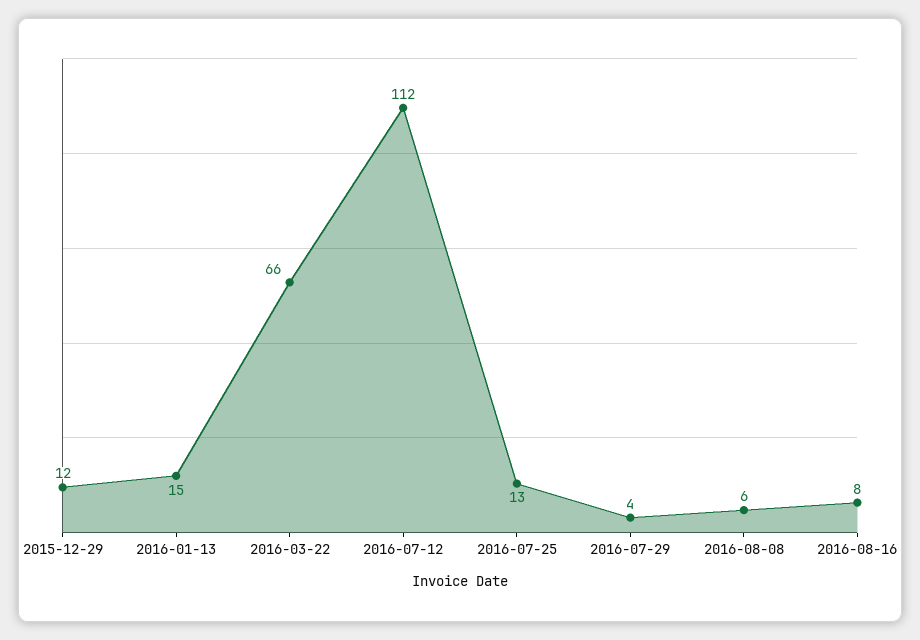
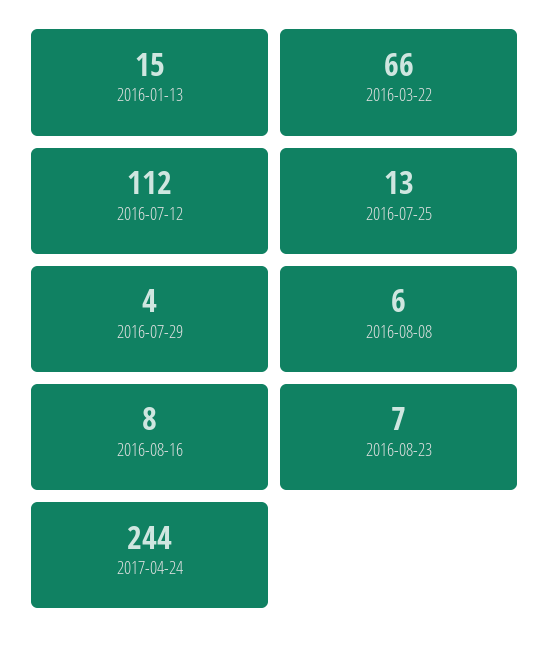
2015-12-29: 12 -> none
2016-08-23: none -> 7
2017-04-24: none -> 244

